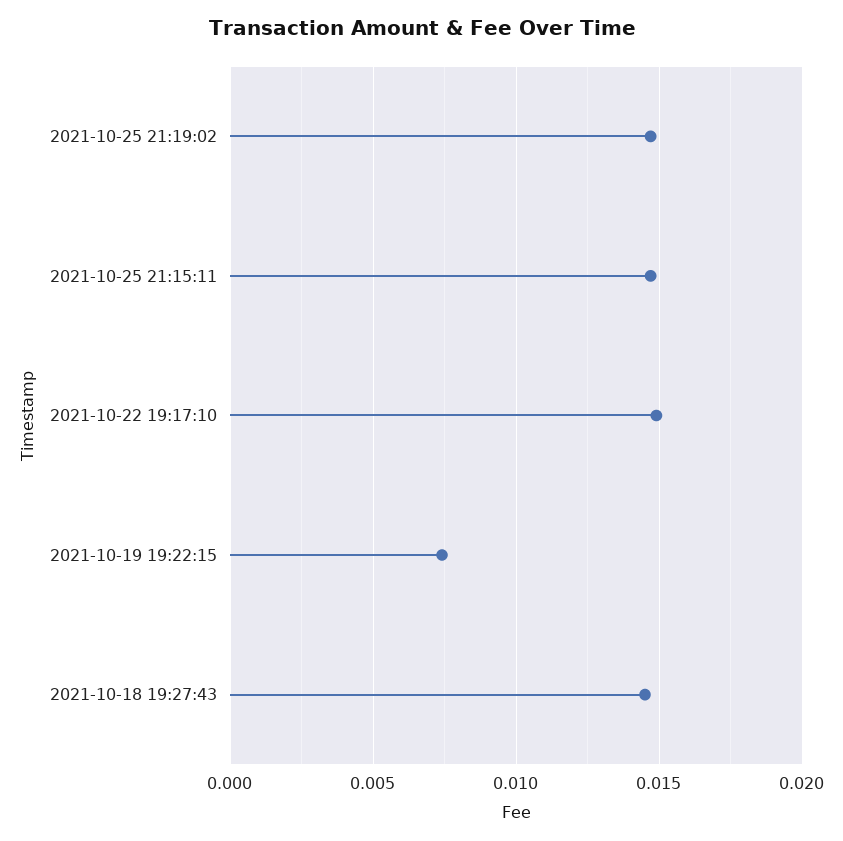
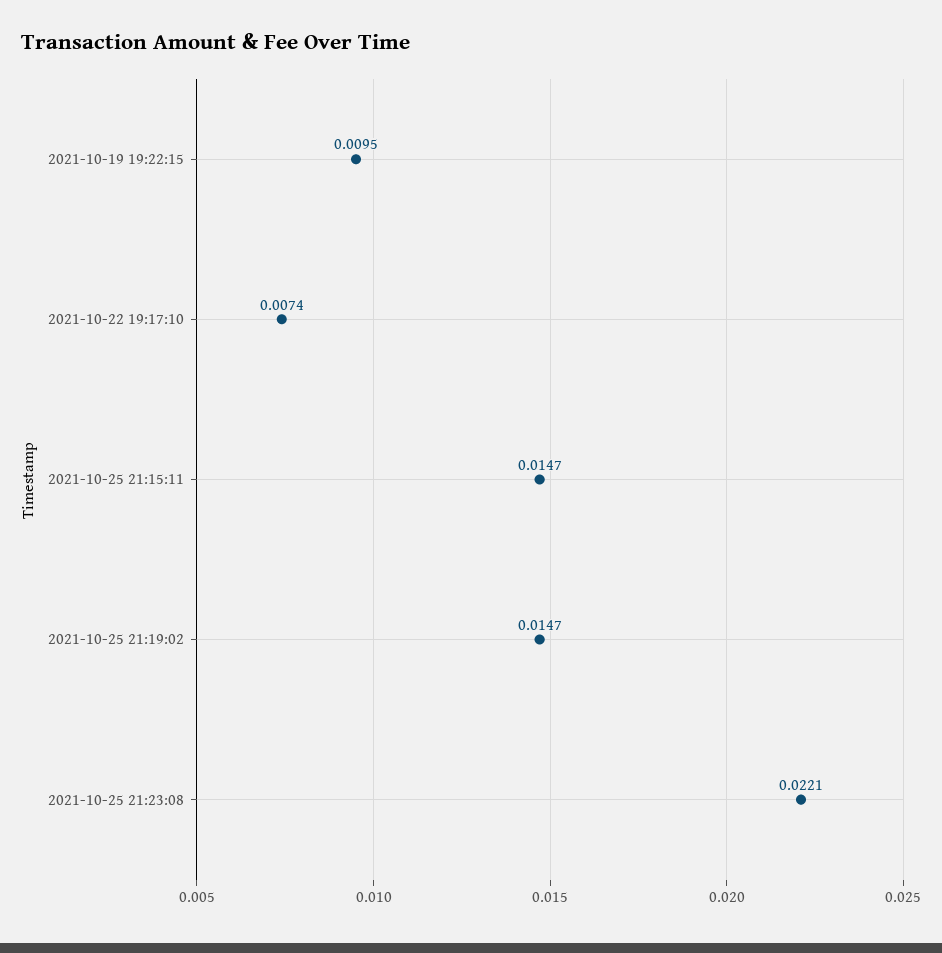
2021-10-22 19:17:10: 0.015 -> 0.0074
2021-10-19 19:22:15: 0.0075 -> 0.0095
2021-10-18 19:27:43: 0.0145 -> none
2021-10-25 21:23:08: none -> 0.0221

